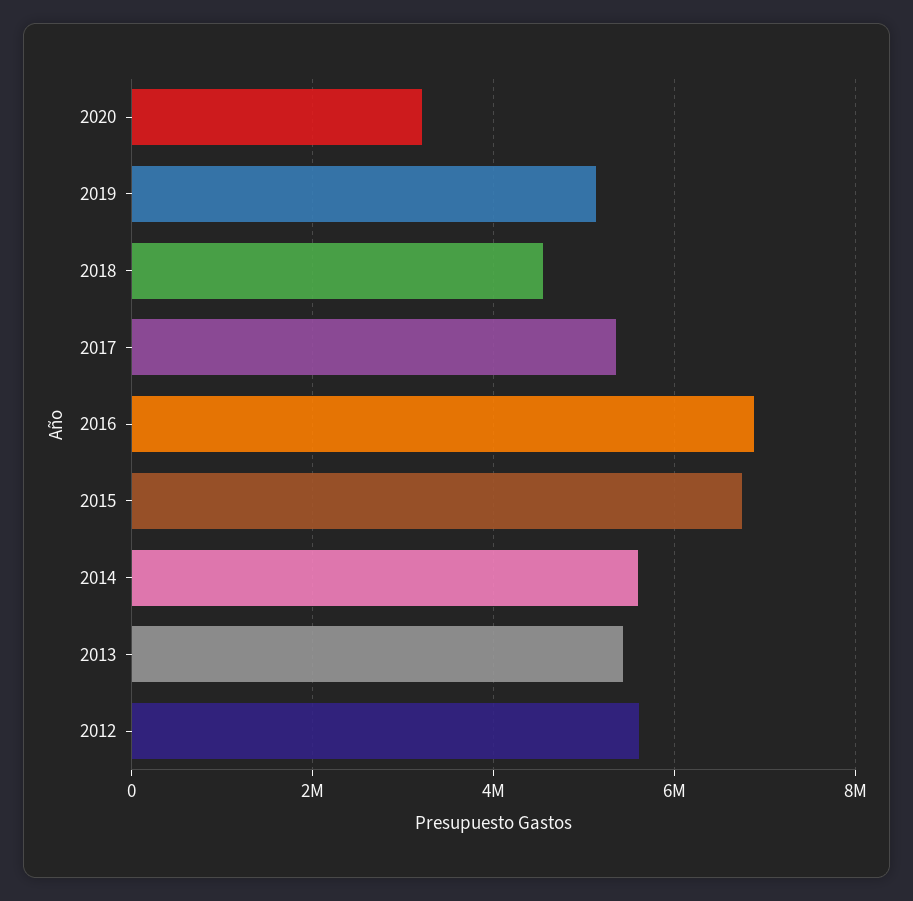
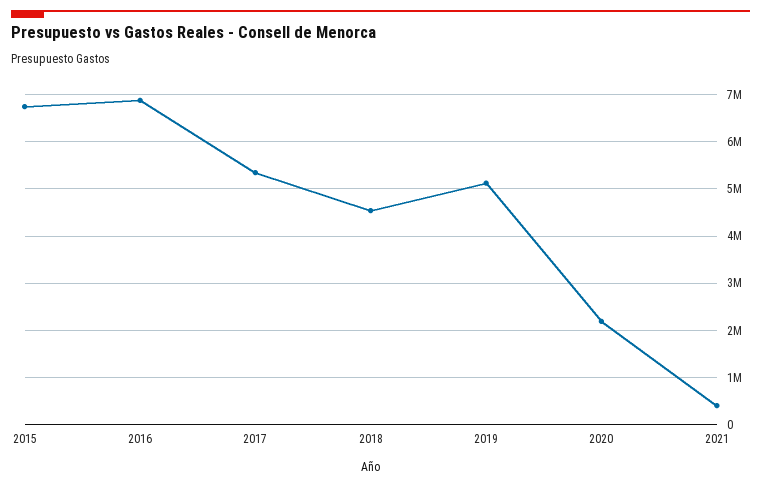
2020: 3200000 -> 2200000
2014: 5600000 -> none
2013: 5400000 -> none
2012: 5600000 -> none
2021: none -> 400000

